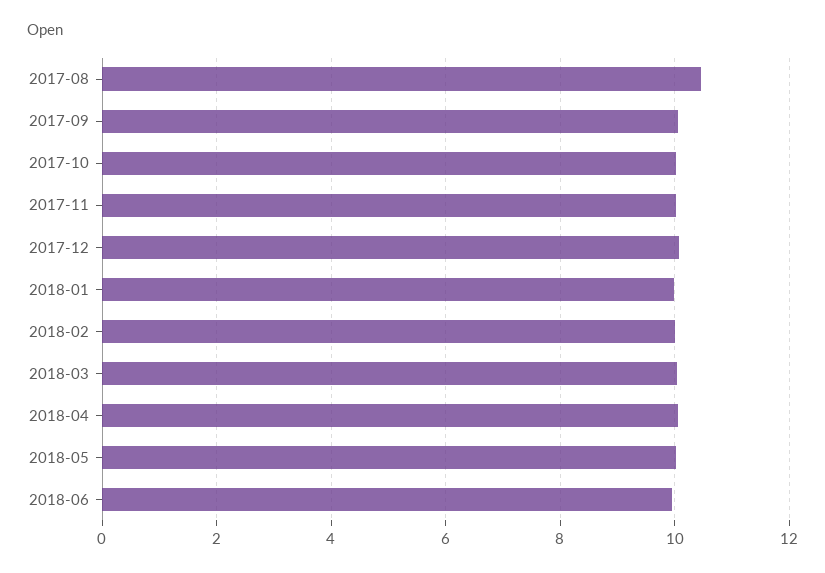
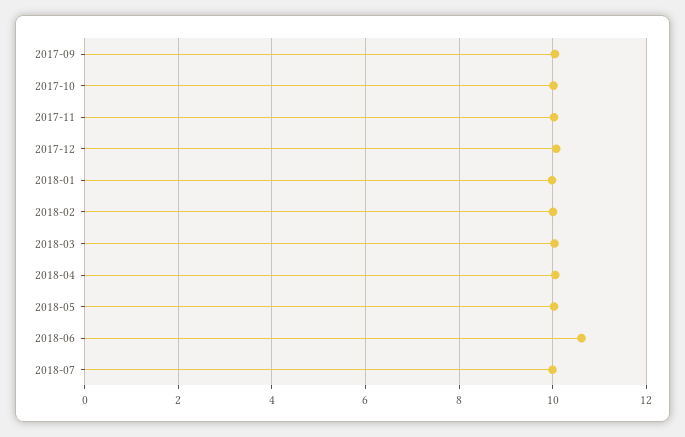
2017-08: 10.4 -> none
2018-06: 10 -> 10.6
2018-07: none -> 10

